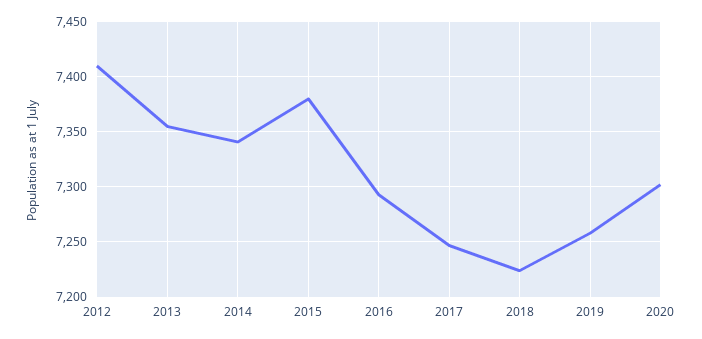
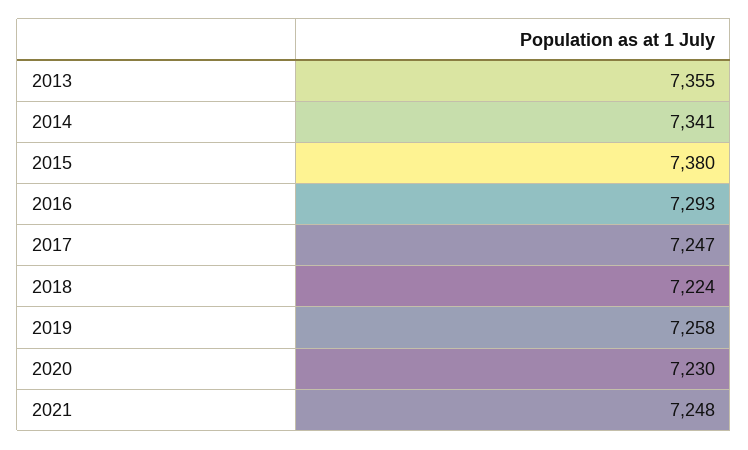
2012: 7410 -> none
2020: 7300 -> 7230
2021: none -> 7248

